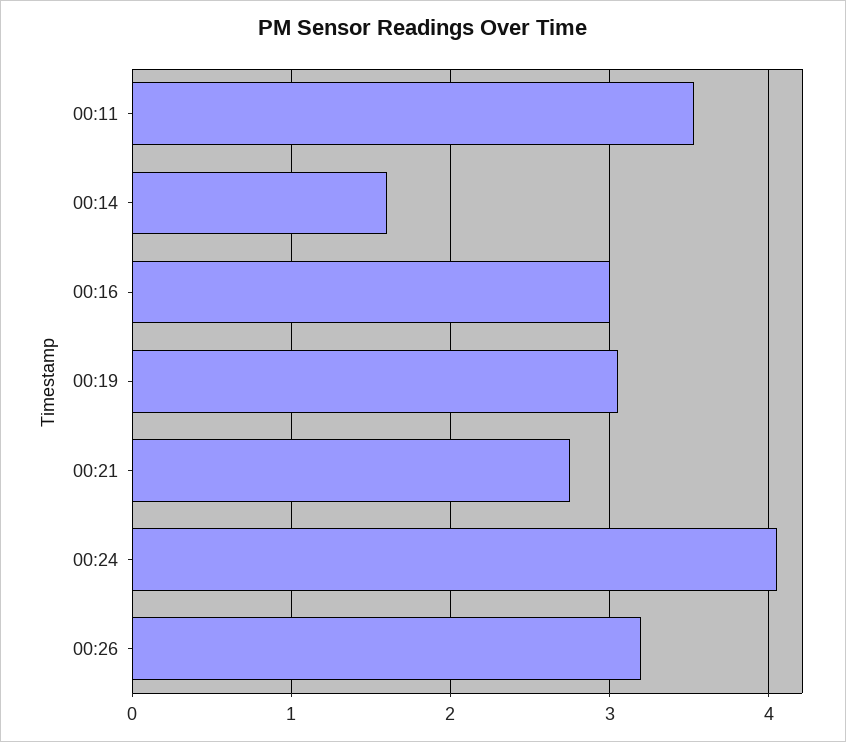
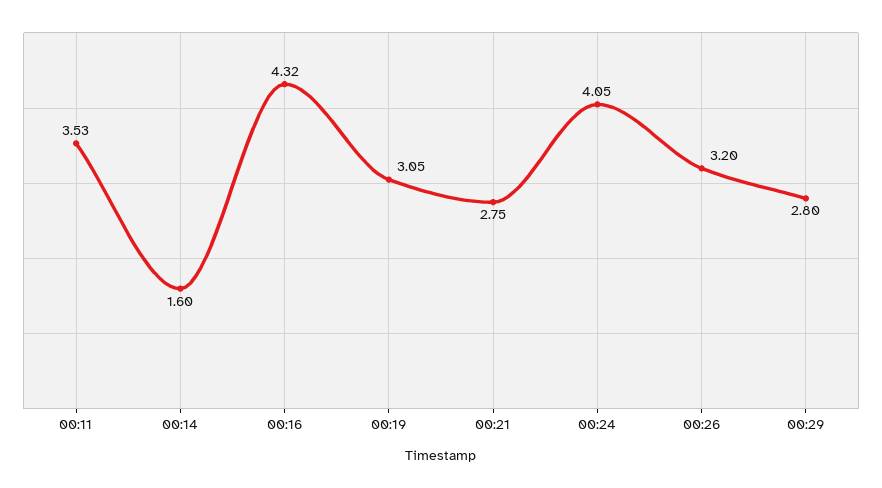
00:16: 3 -> 4.32
00:29: none -> 2.8

